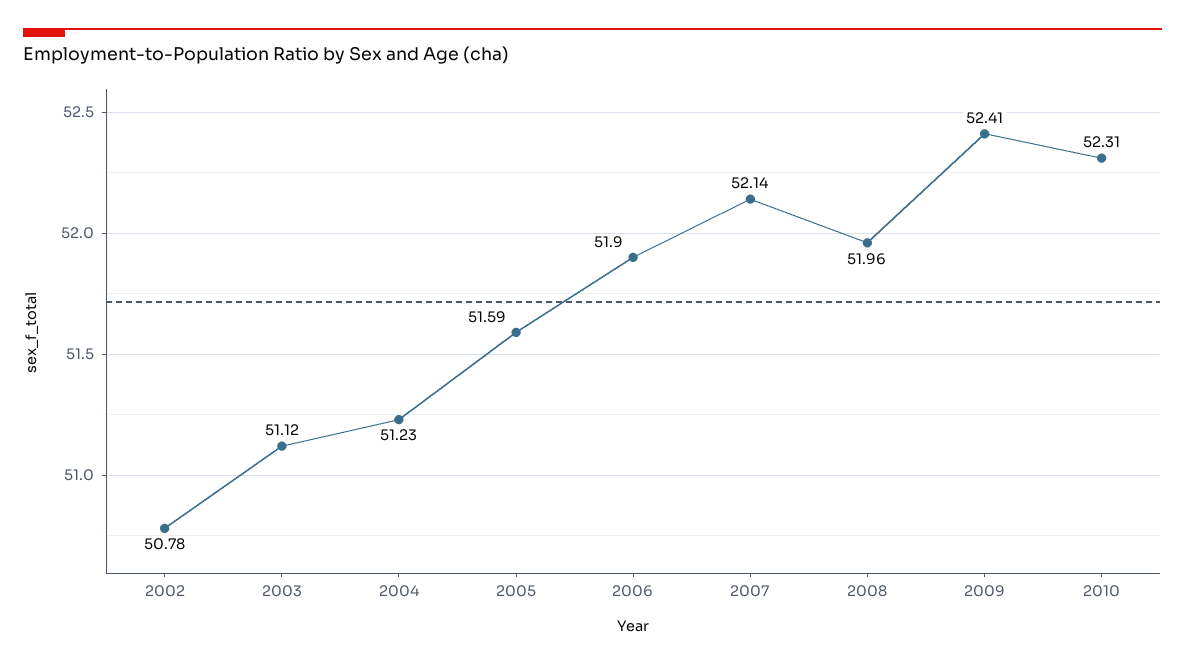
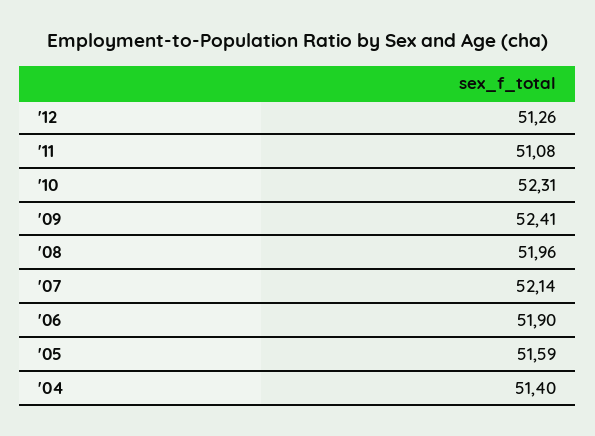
2002: 50.78 -> none
2003: 51.12 -> none
2004: 51.23 -> 51.4
'12: none -> 51.26
'11: none -> 51.08

